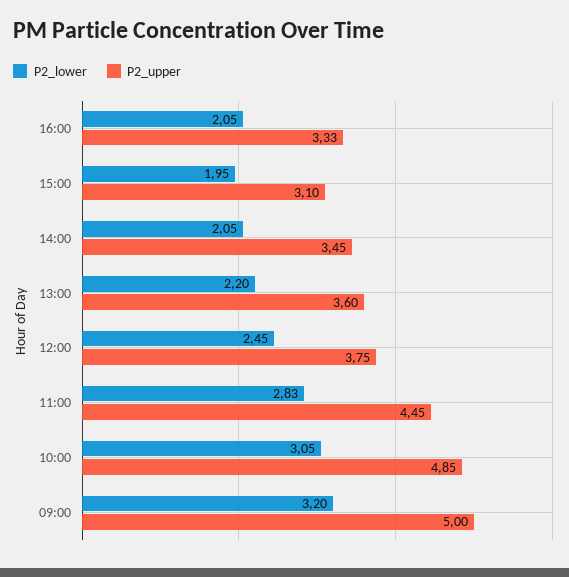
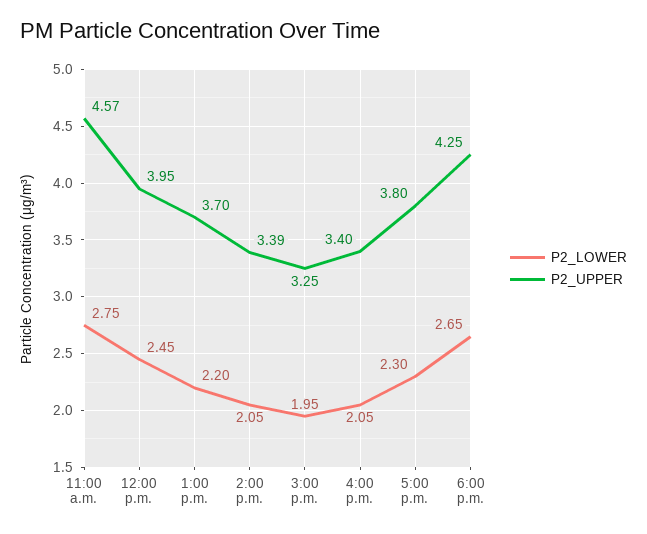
P2_upper, 16:00: 3.33 -> 3.4
P2_upper, 15:00: 3.1 -> 3.25
P2_upper, 14:00: 3.45 -> 3.39
P2_upper, 13:00: 3.6 -> 3.7
P2_upper, 12:00: 3.75 -> 3.95
P2_lower, 11:00: 2.83 -> 2.75
P2_upper, 11:00: 4.45 -> 4.57
P2_lower, 10:00: 3.05 -> none
P2_upper, 10:00: 4.85 -> none
P2_lower, 09:00: 3.2 -> none
P2_upper, 09:00: 5 -> none
P2_lower, 5:00 p.m.: none -> 2.3
P2_upper, 5:00 p.m.: none -> 3.8
P2_lower, 6:00 p.m.: none -> 2.65
P2_upper, 6:00 p.m.: none -> 4.25

